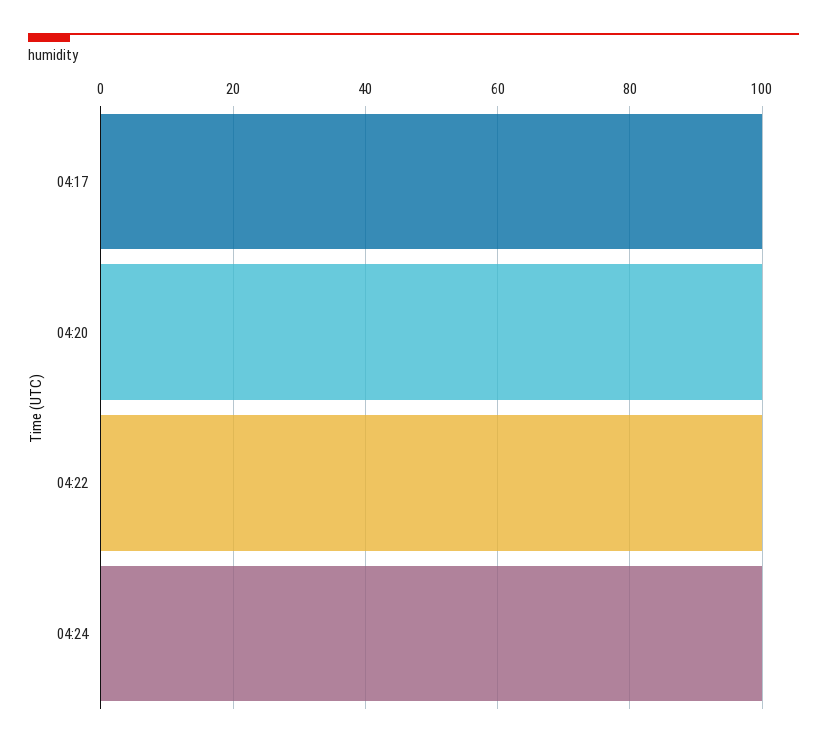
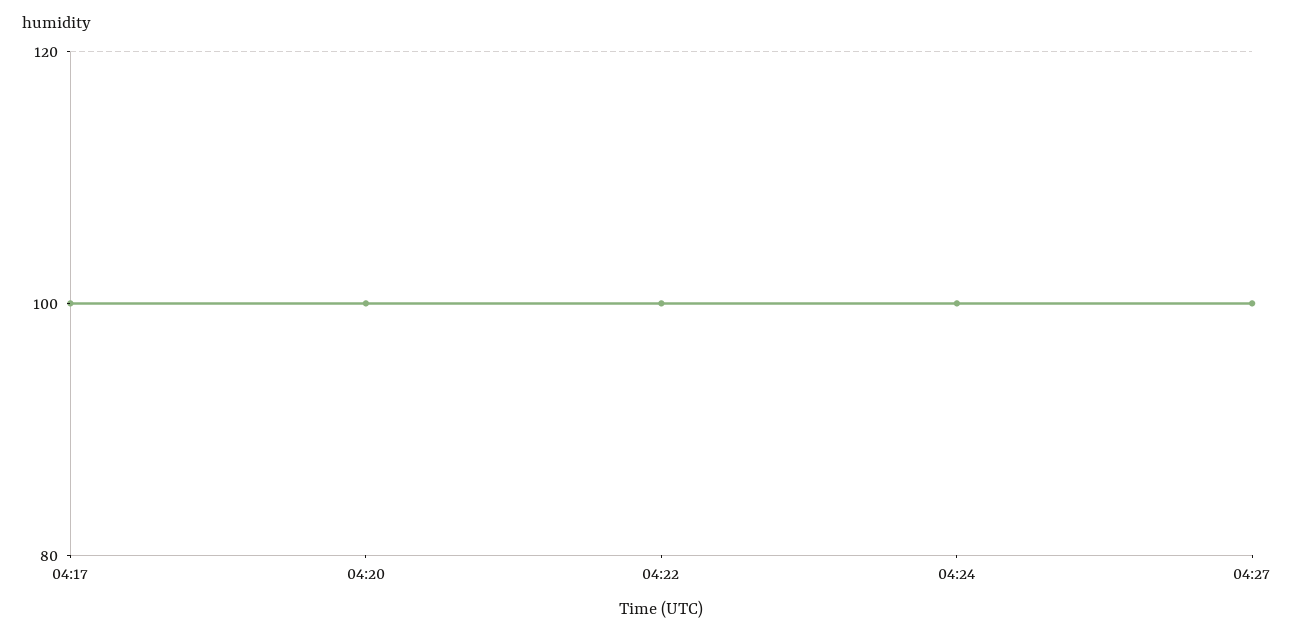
04:27: none -> 100

